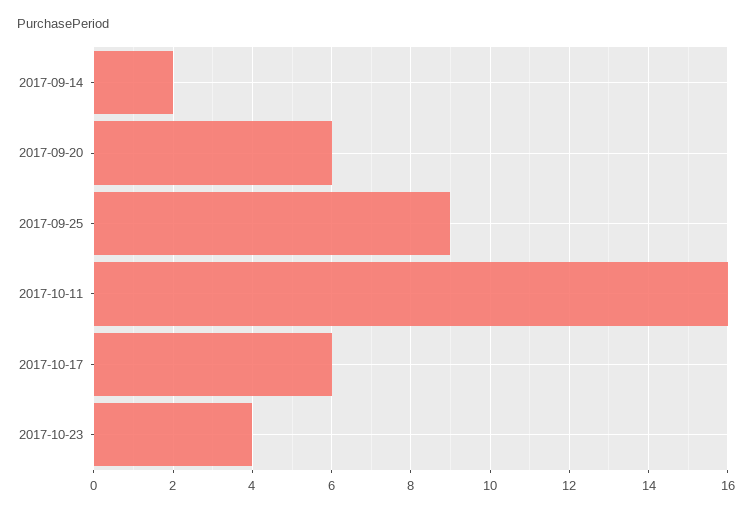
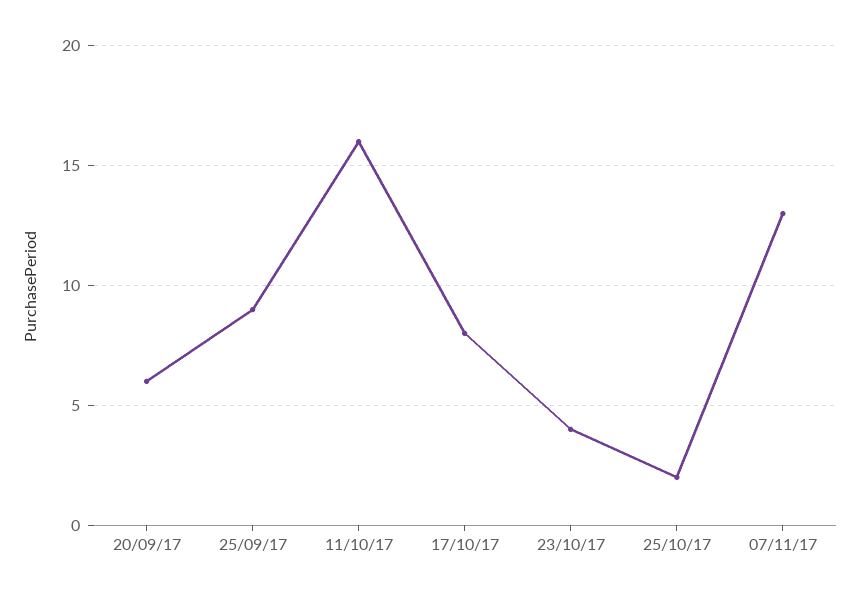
2017-09-14: 2 -> none
2017-10-17: 6 -> 8
25/10/17: none -> 2
07/11/17: none -> 13

